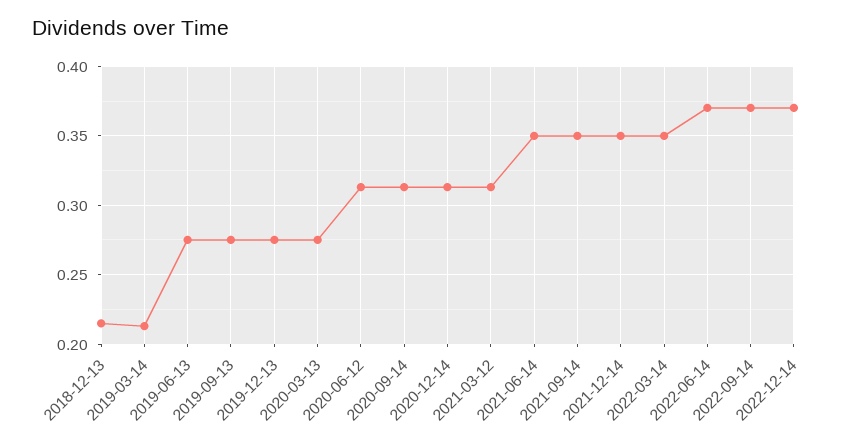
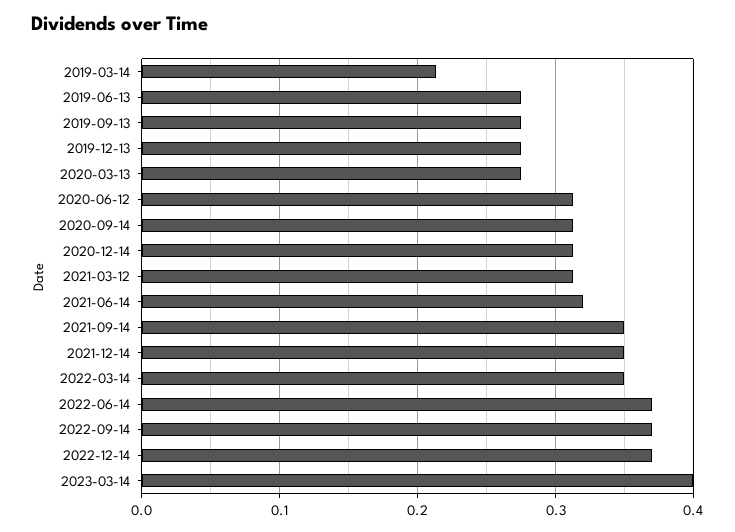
2018-12-13: 0.215 -> none
2021-06-14: 0.35 -> 0.32
2023-03-14: none -> 0.4

